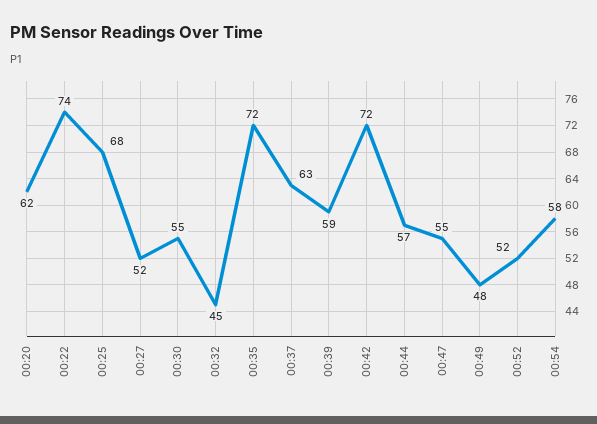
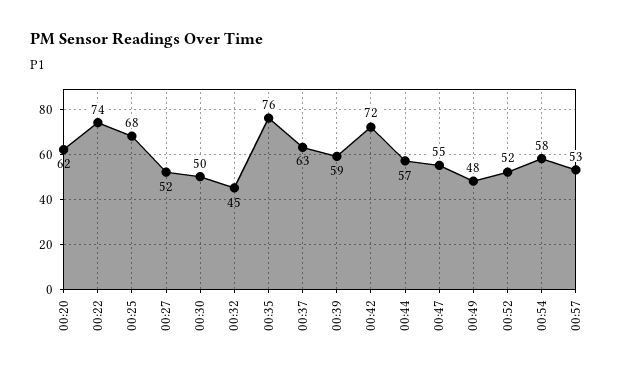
00:30: 55 -> 50
00:35: 72 -> 76
00:57: none -> 53

